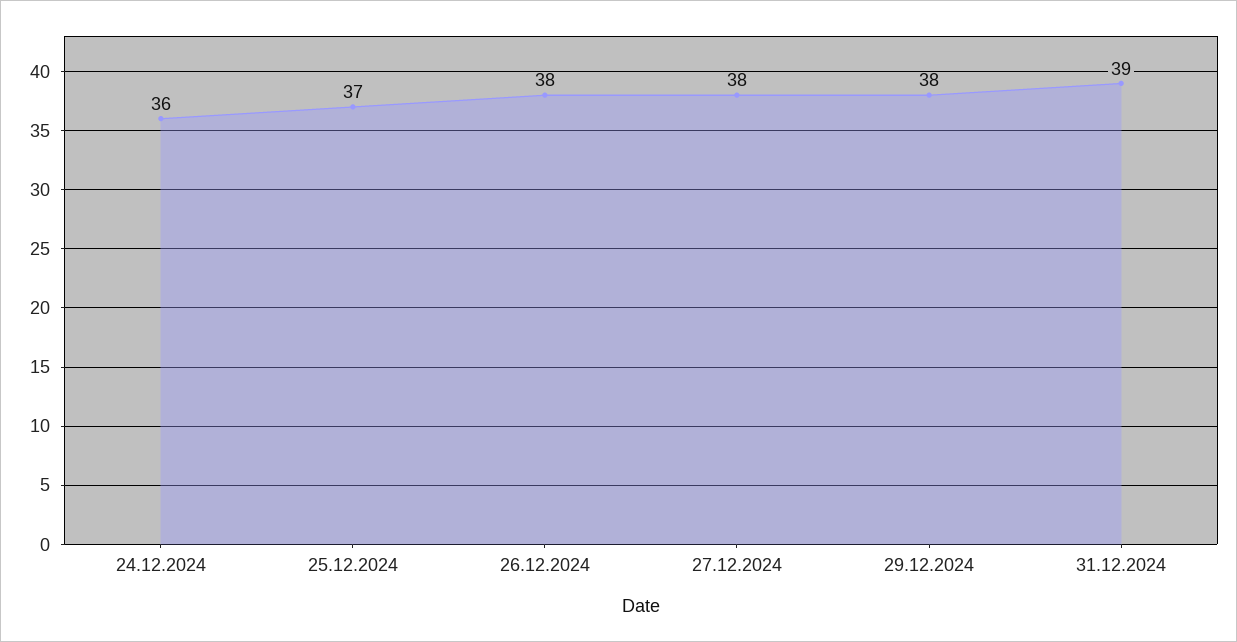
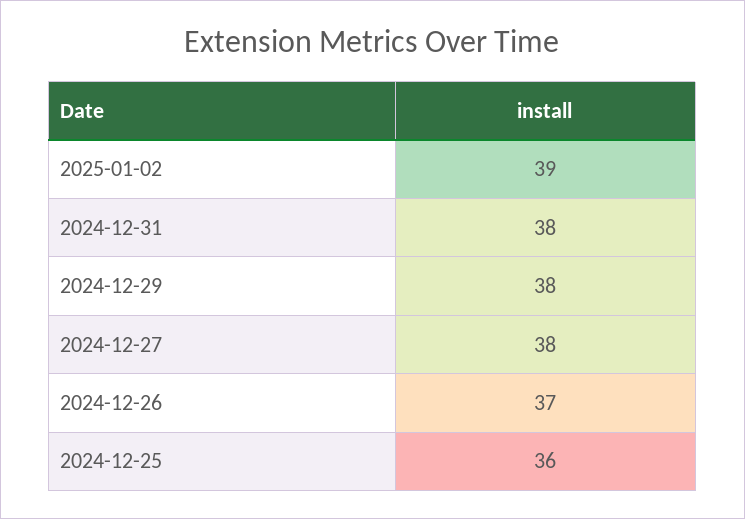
24.12.2024: 36 -> none
25.12.2024: 37 -> 36
26.12.2024: 38 -> 37
31.12.2024: 39 -> 38
2025-01-02: none -> 39

